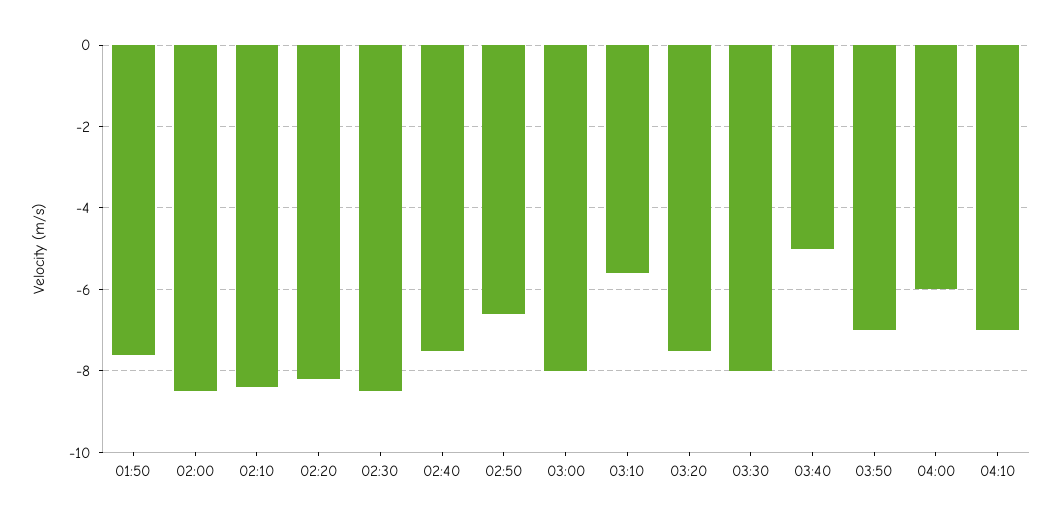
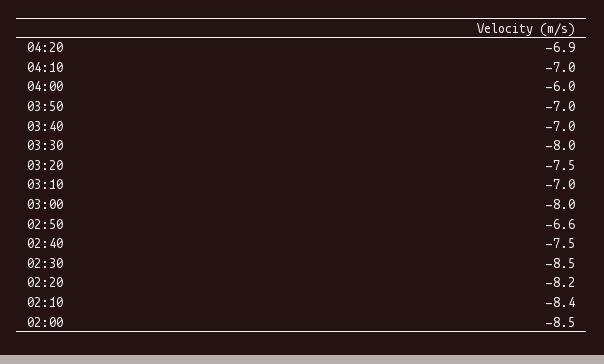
01:50: -7.5 -> none
03:10: -5.5 -> -7
03:40: -5 -> -7
04:20: none -> -6.9

